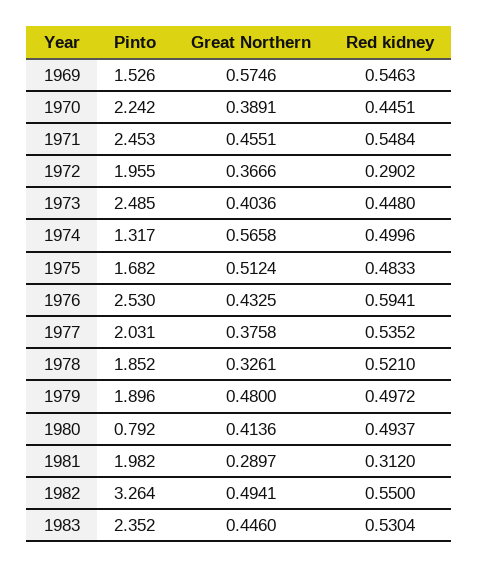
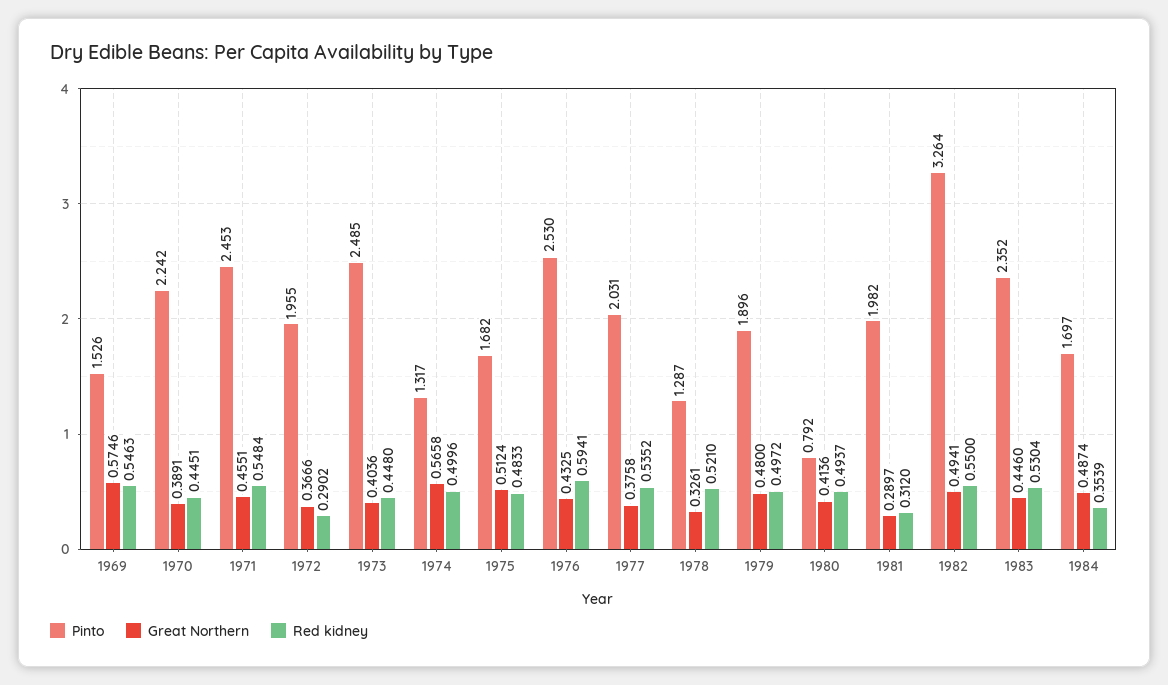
Pinto, 1978: 1.852 -> 1.287
Pinto, 1984: none -> 1.697
Great Northern, 1984: none -> 0.4874
Red kidney, 1984: none -> 0.3539

